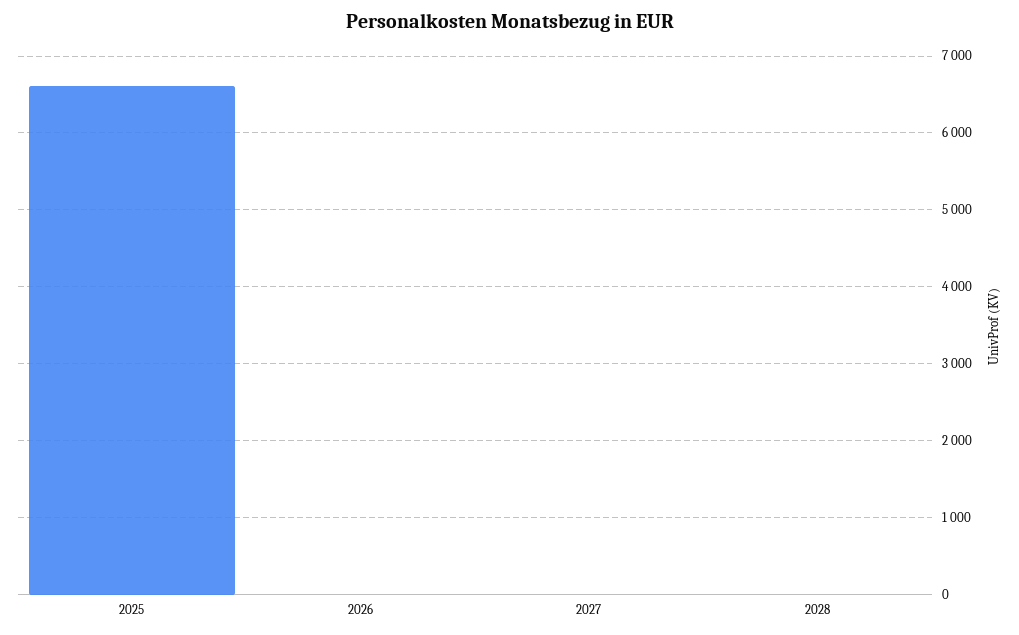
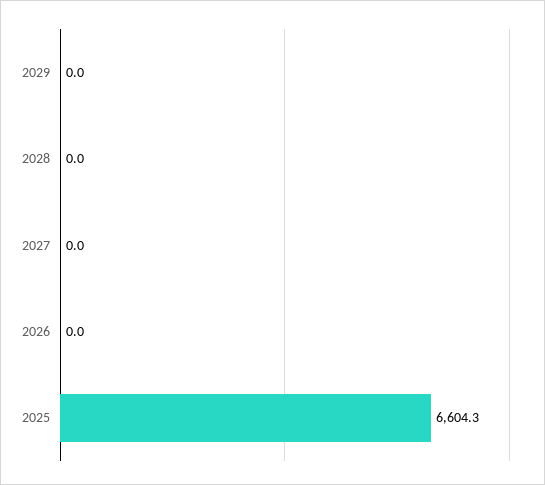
2029: none -> 0

